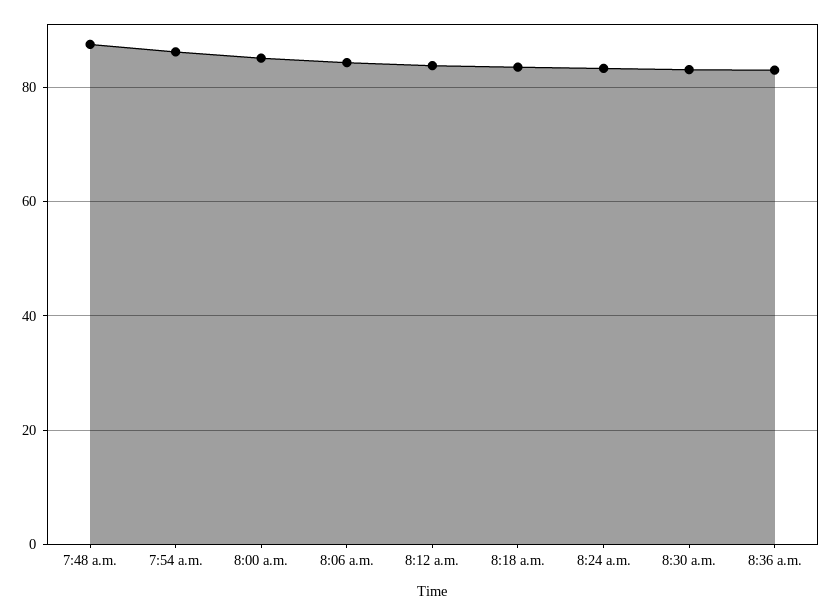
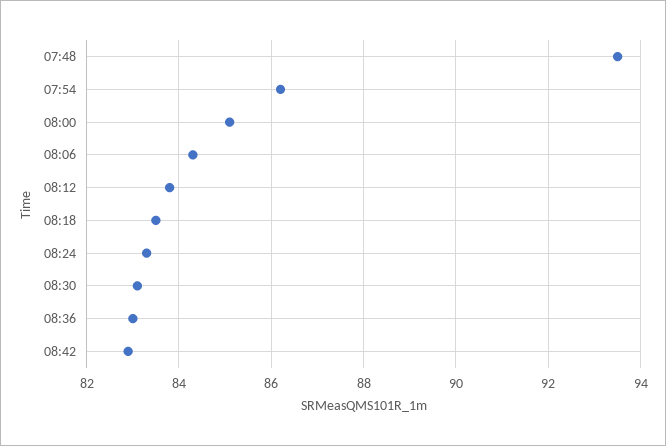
7:48 a.m.: 88 -> 93.5
08:42: none -> 83

